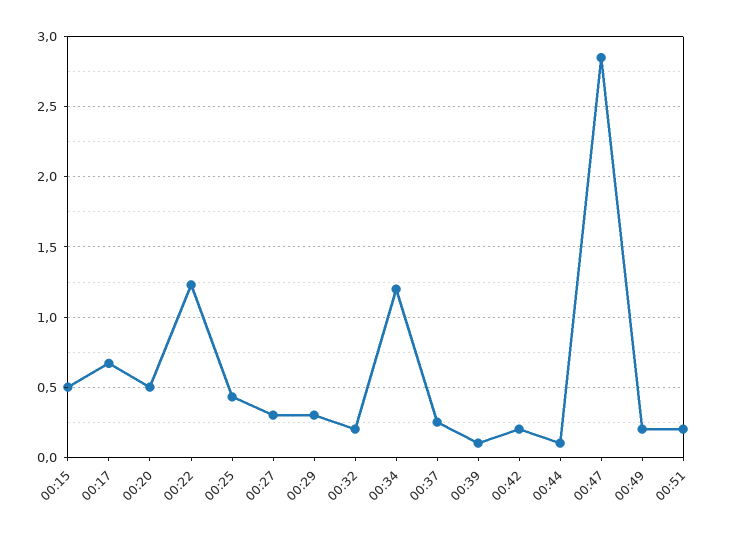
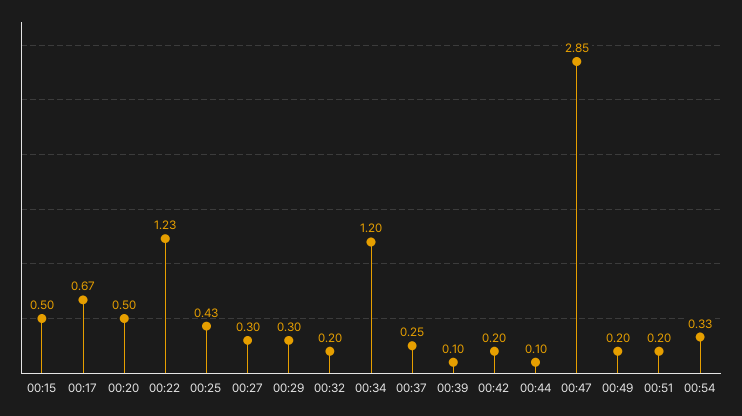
00:54: none -> 0.33

